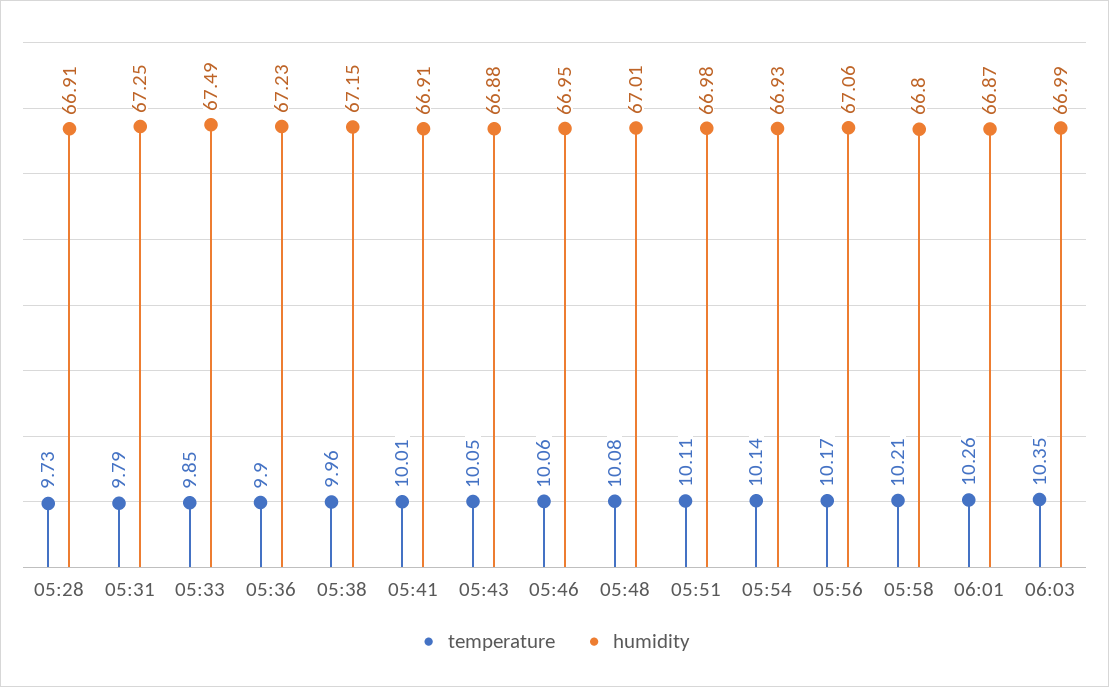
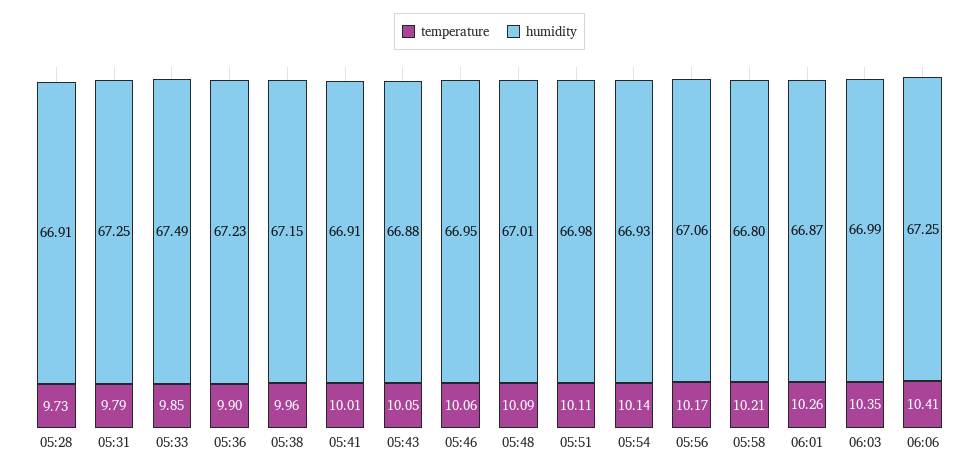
temperature, 05:48: 10.08 -> 10.09
temperature, 06:06: none -> 10.41
humidity, 06:06: none -> 67.25

